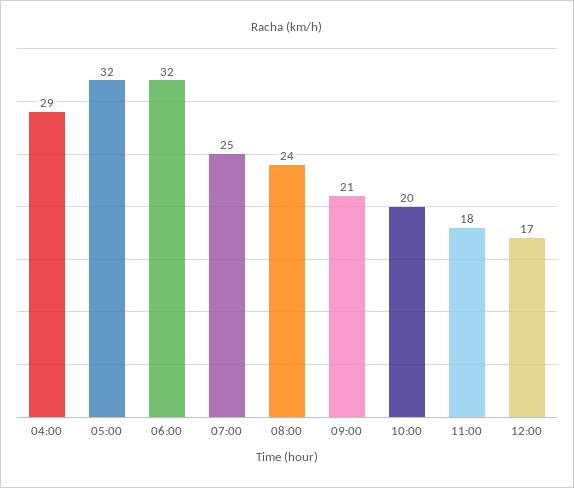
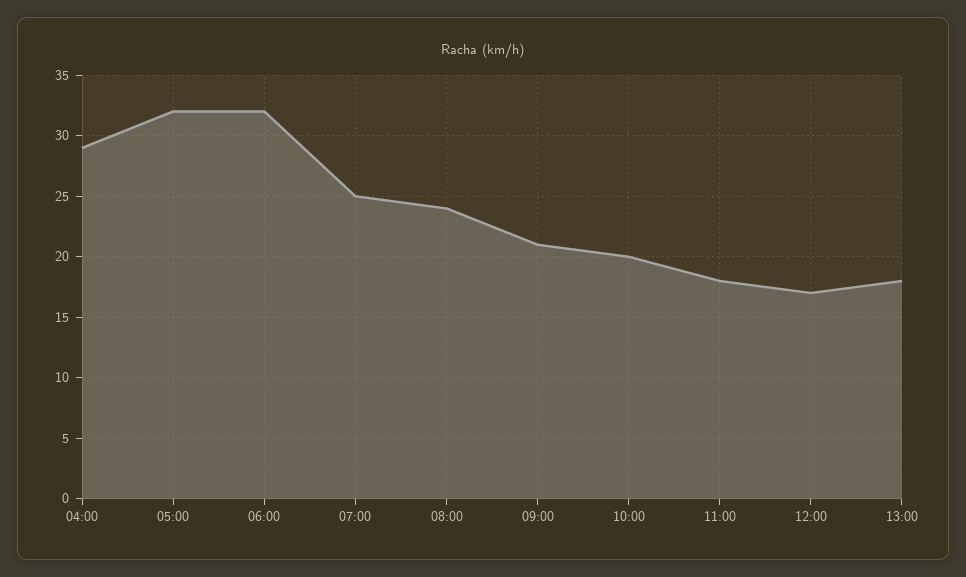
13:00: none -> 18

